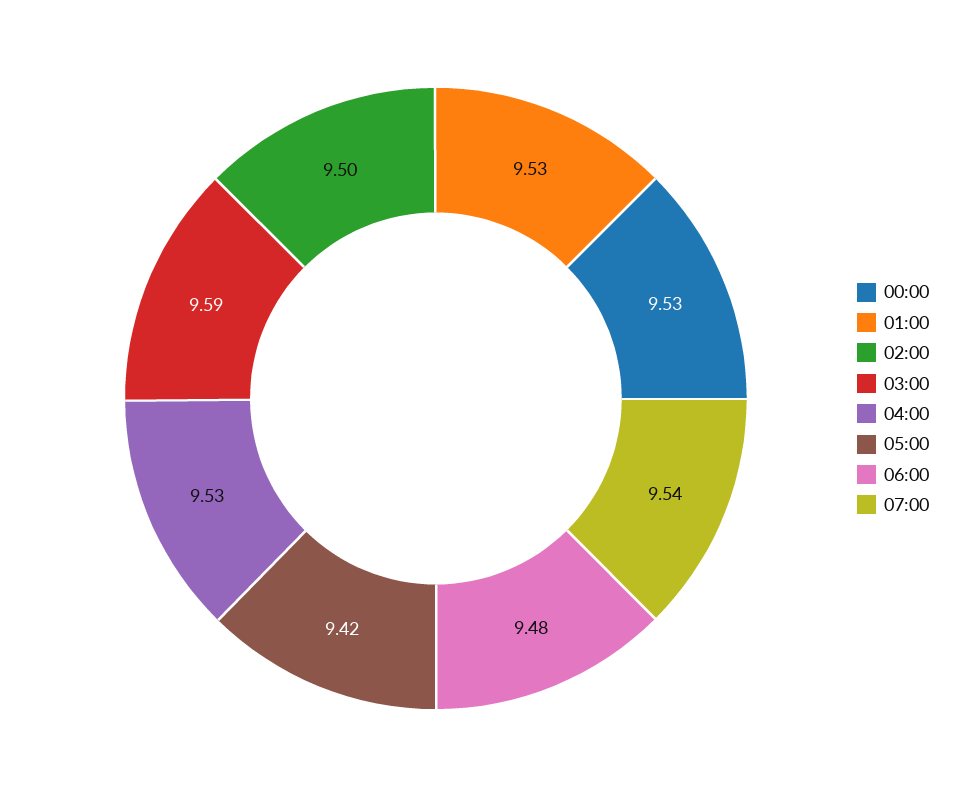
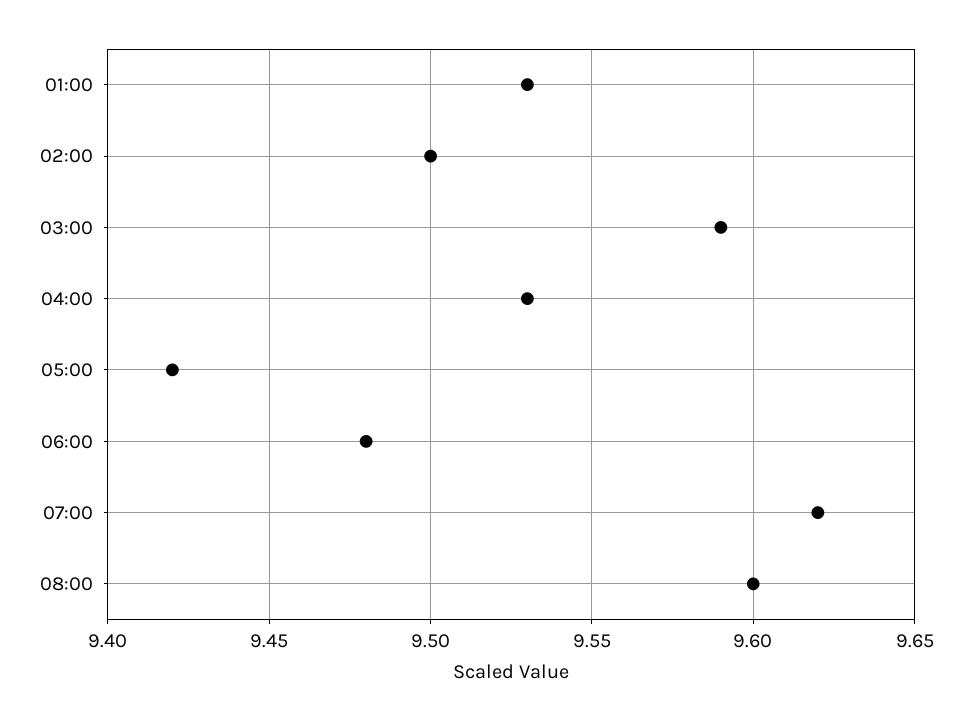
00:00: 9.53 -> none
07:00: 9.54 -> 9.62
08:00: none -> 9.6

